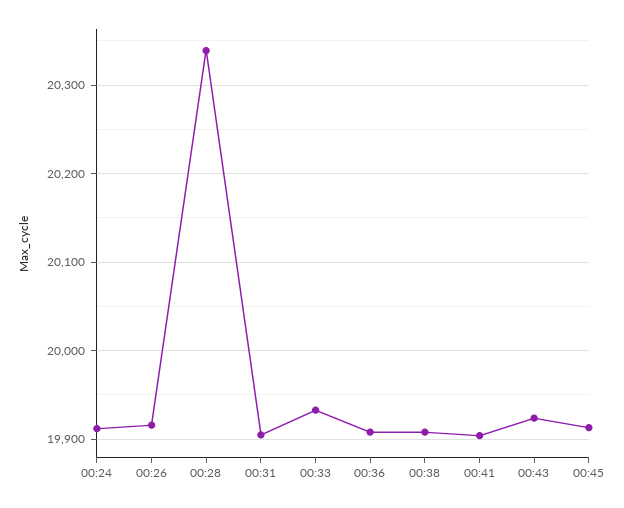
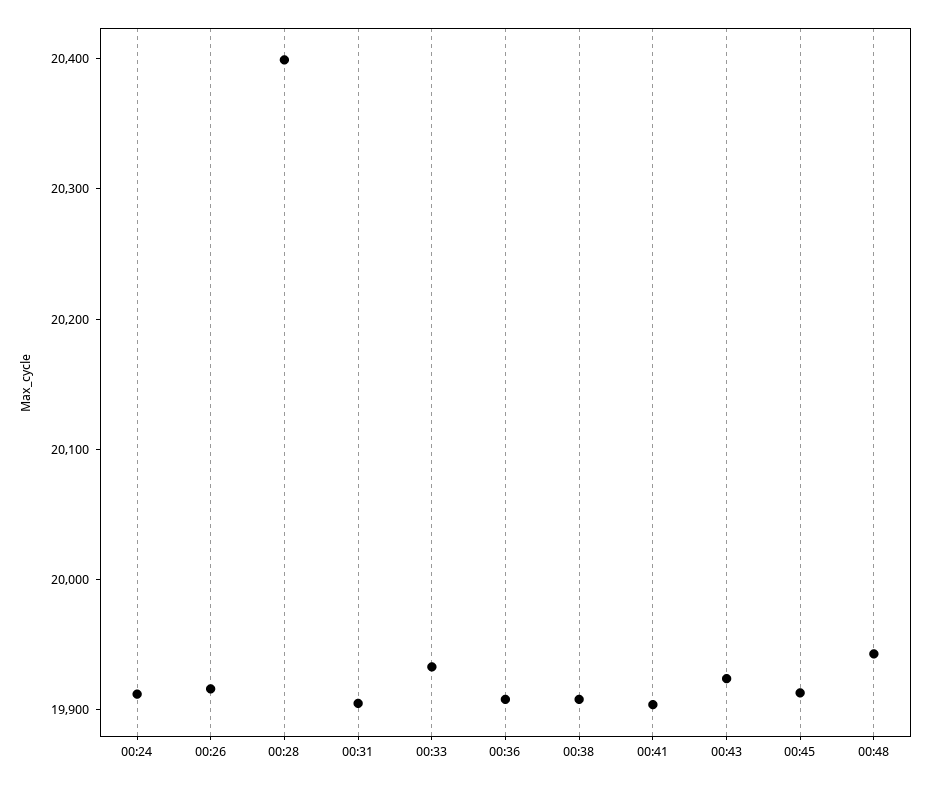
00:28: 20340 -> 20400
00:48: none -> 19940

